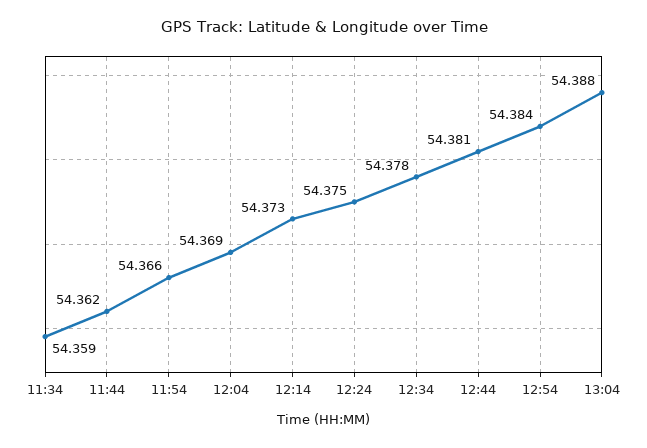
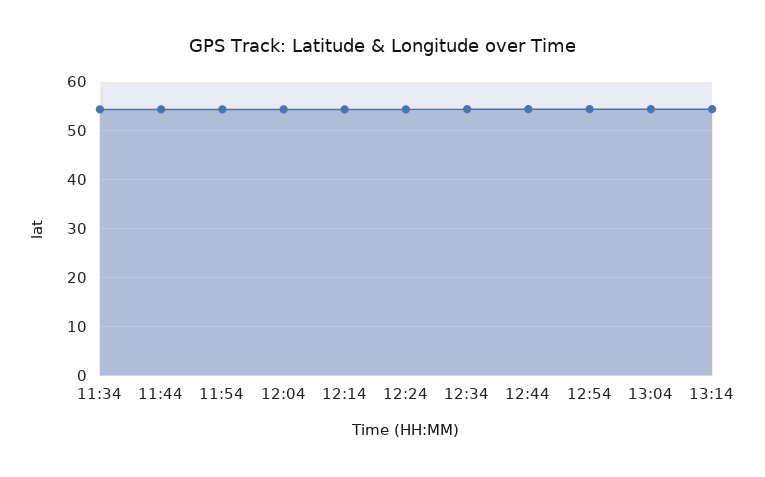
13:14: none -> 54

